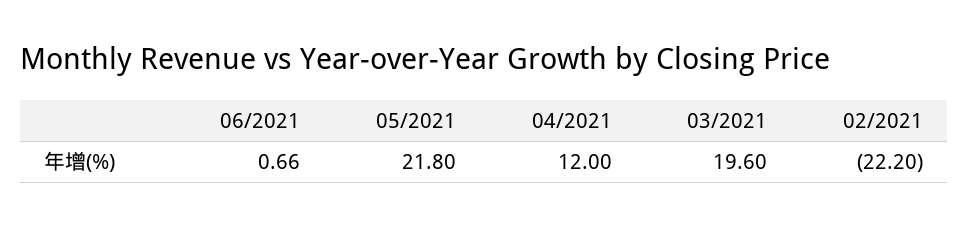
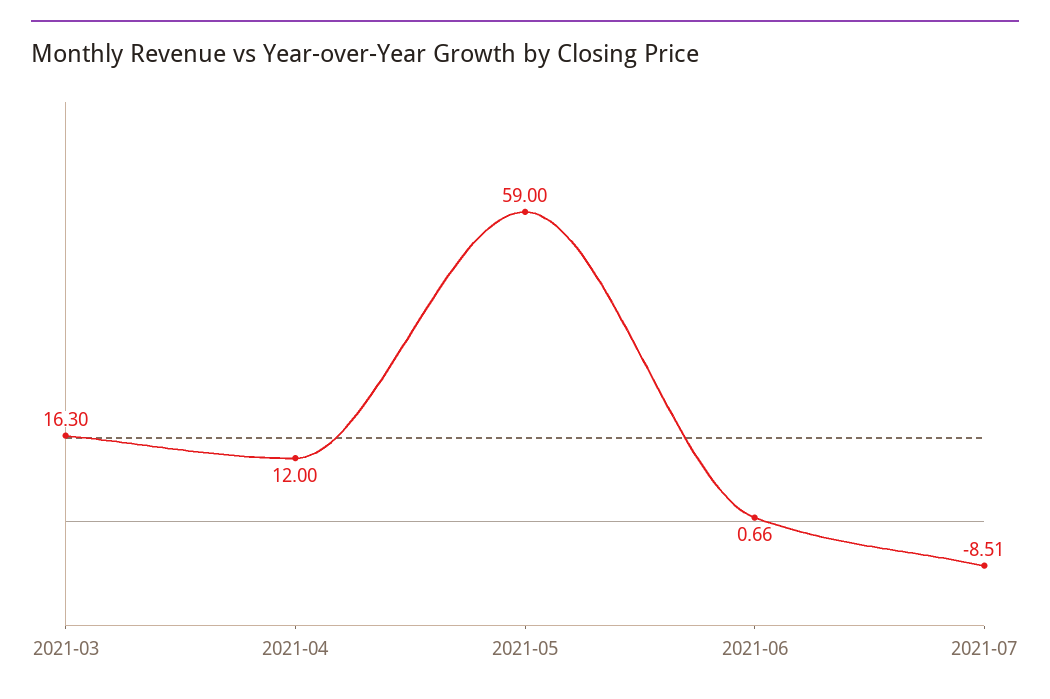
05/2021: 21.8 -> 59
03/2021: 19.6 -> 16.3
02/2021: -22.2 -> none
2021-07: none -> -8.51

